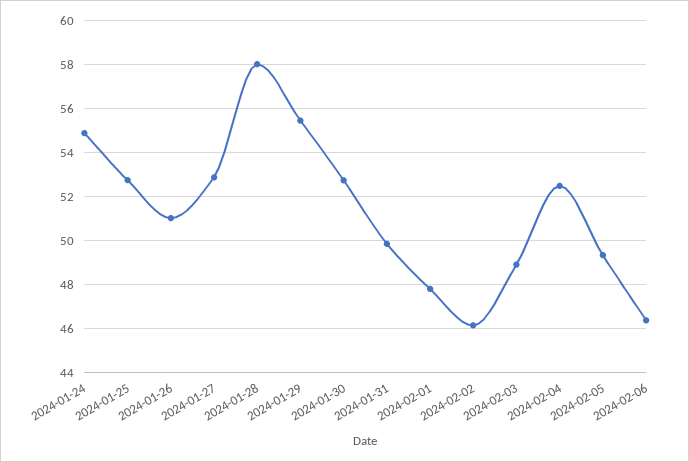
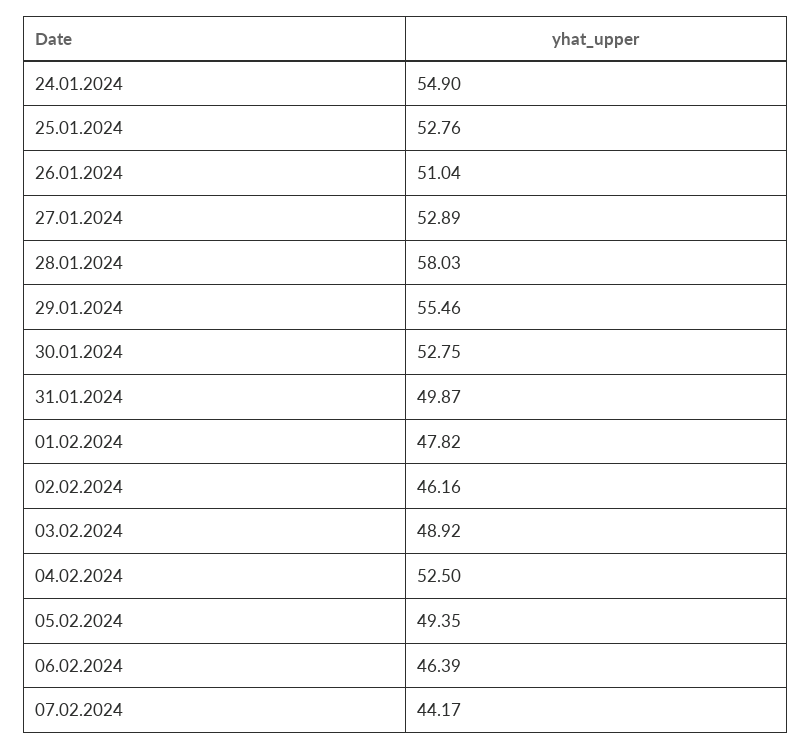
07.02.2024: none -> 44.17

